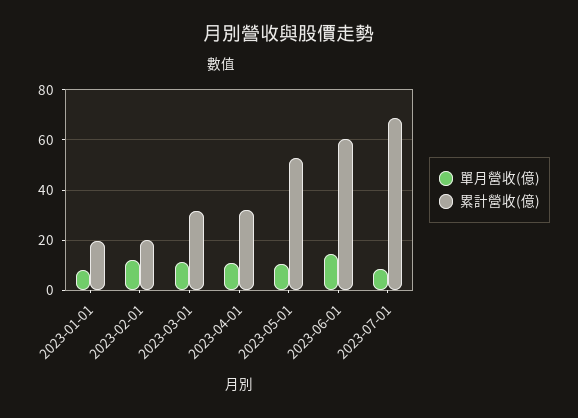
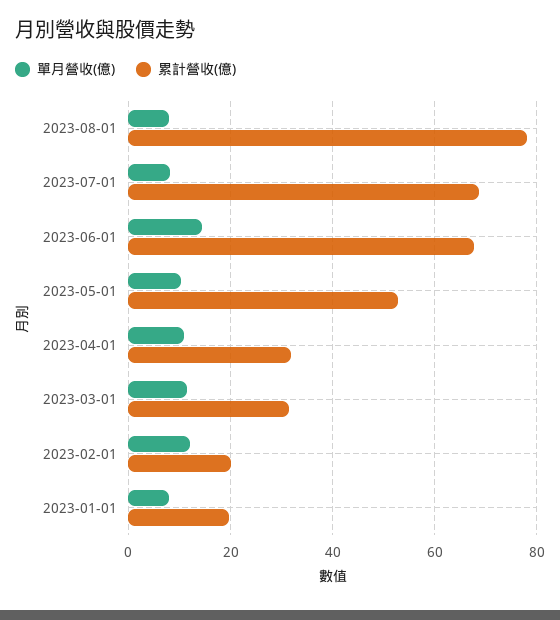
累計營收(億), 2023-06-01: 60 -> 68
單月營收(億), 2023-08-01: none -> 8
累計營收(億), 2023-08-01: none -> 78

